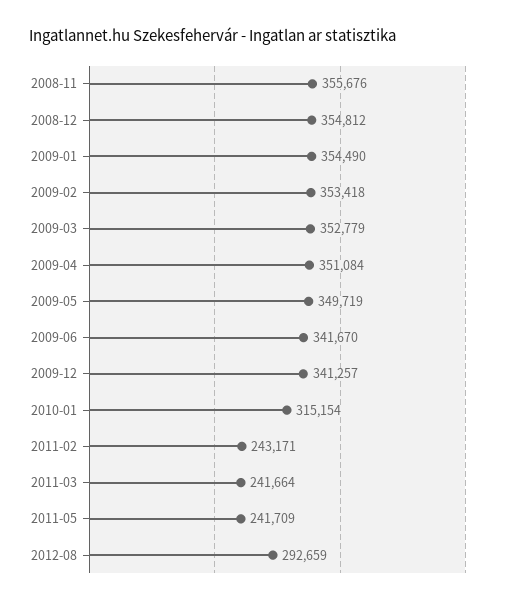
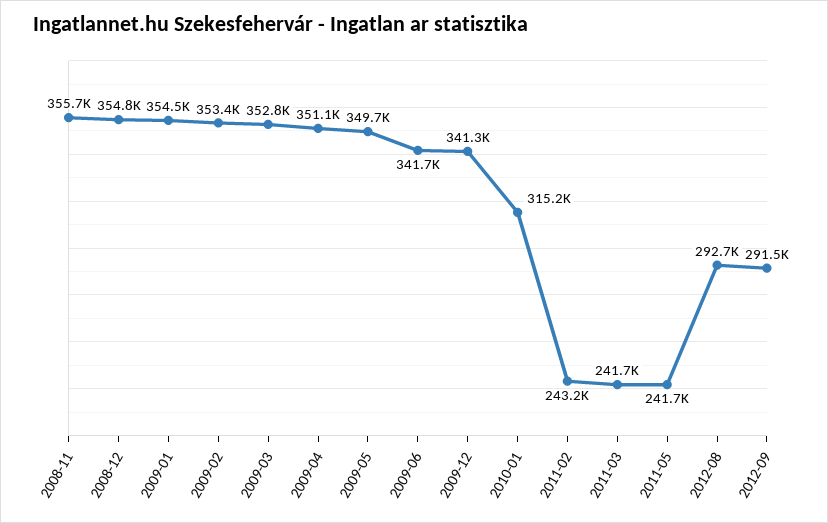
2012-09: none -> 291500

